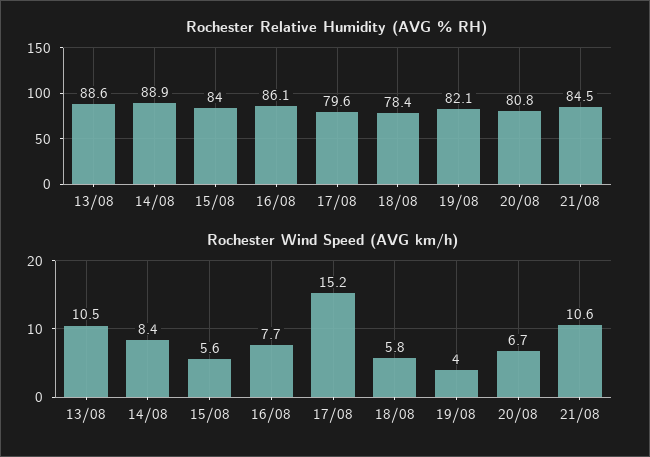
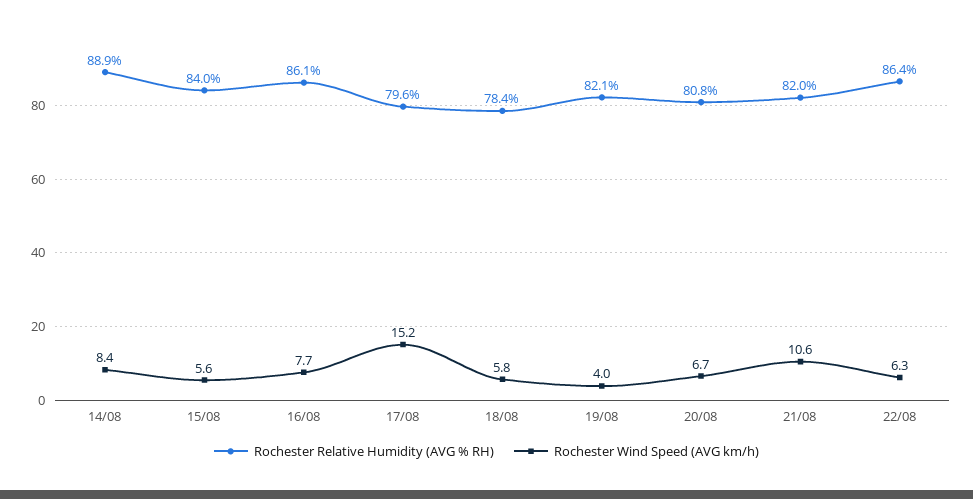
Rochester Relative Humidity (AVG % RH), 13/08: 88.6 -> none
Rochester Relative Humidity (AVG % RH), 21/08: 84.5 -> 82
Rochester Wind Speed (AVG km/h), 13/08: 10.5 -> none
Rochester Relative Humidity (AVG % RH), 22/08: none -> 86.4
Rochester Wind Speed (AVG km/h), 22/08: none -> 6.3

